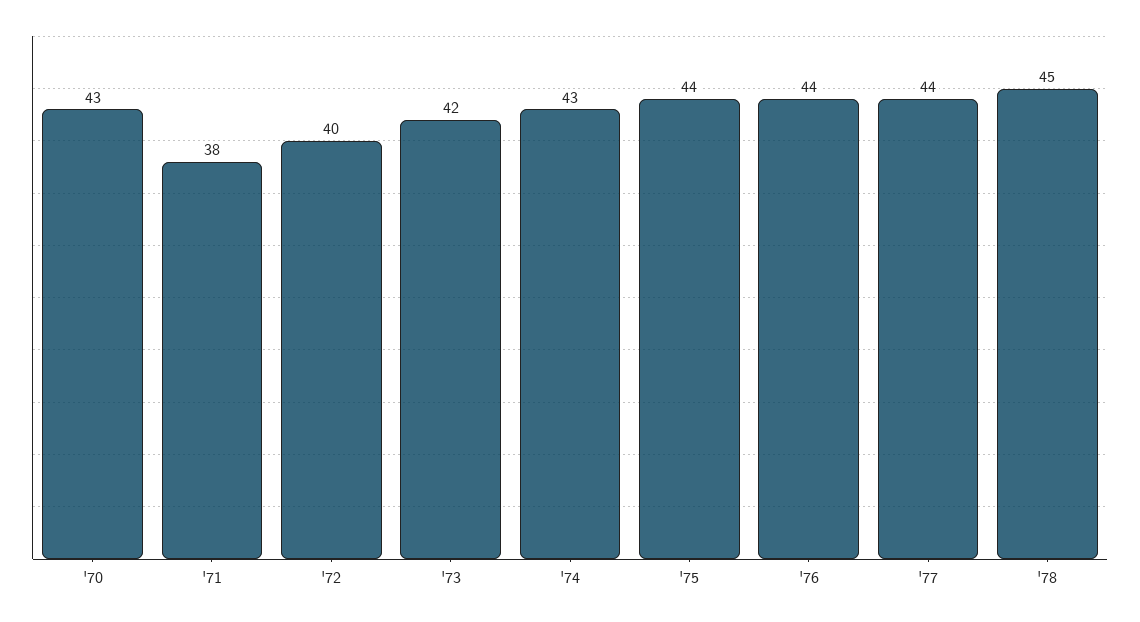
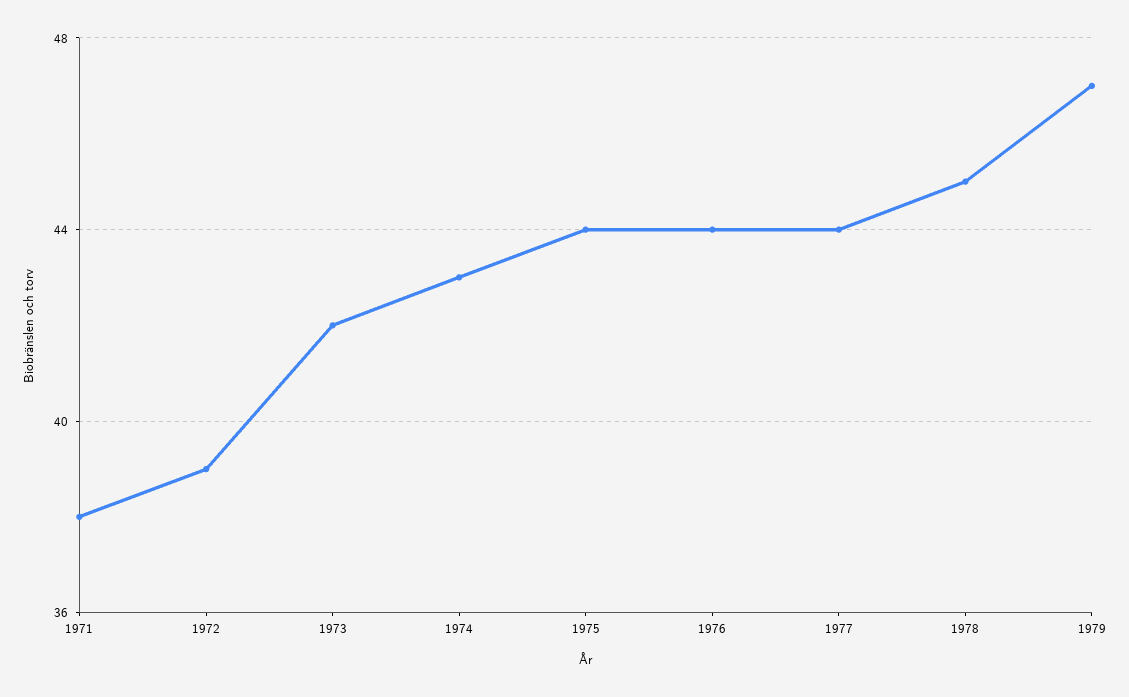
'70: 43 -> none
'72: 40 -> 39
1979: none -> 47

